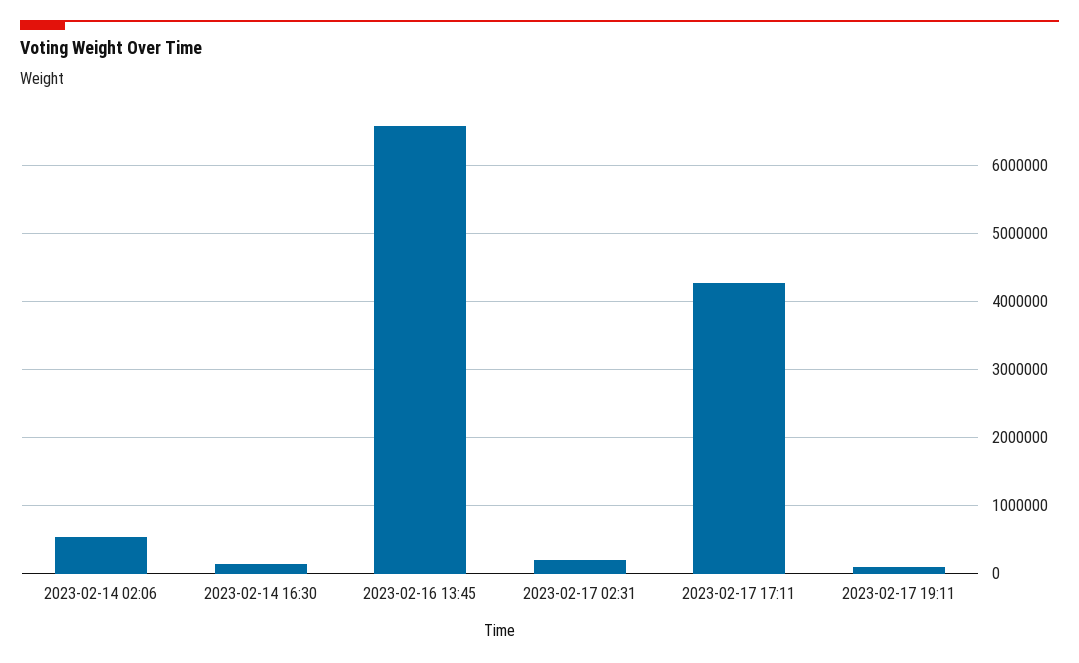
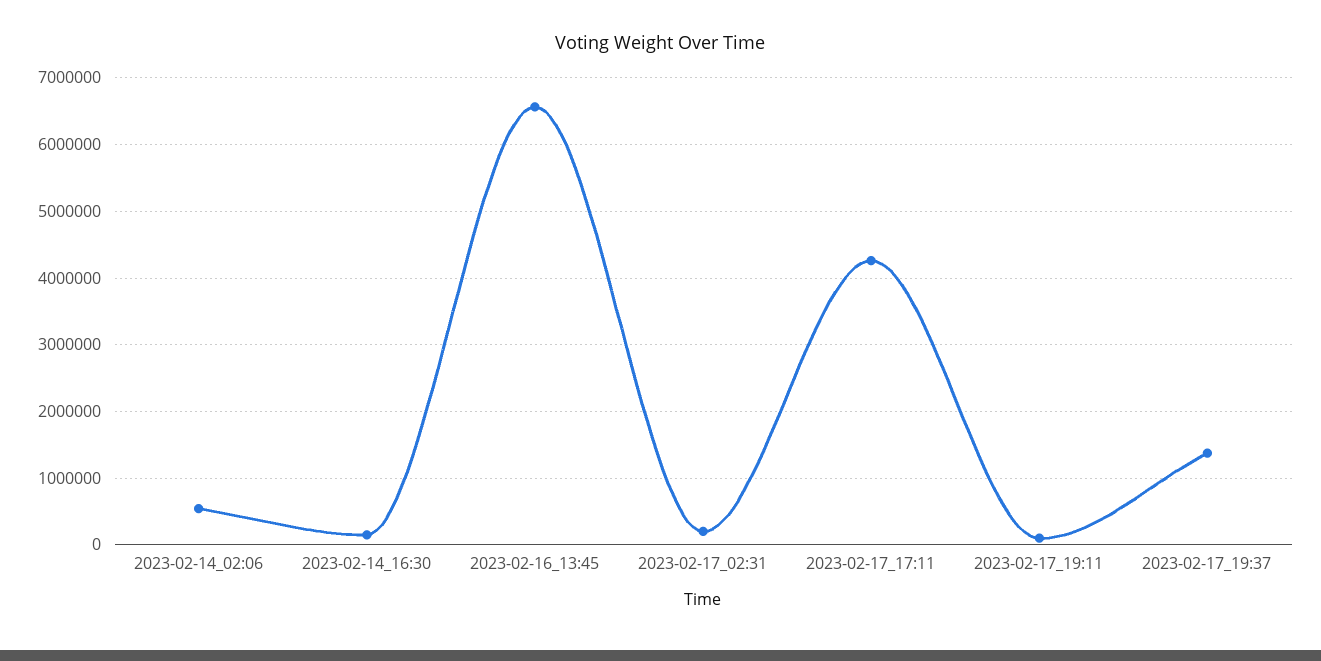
2023-02-17_19:37: none -> 1400000

